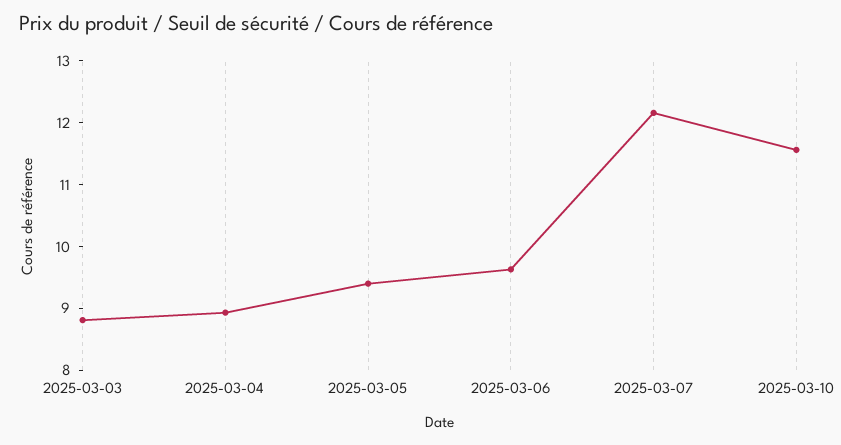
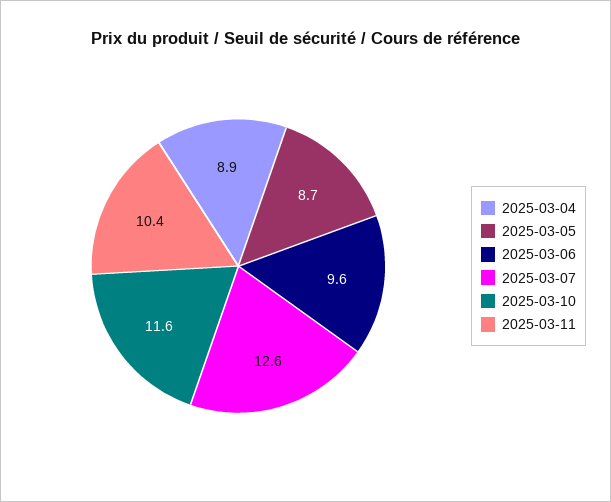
2025-03-03: 8.8 -> none
2025-03-05: 9.4 -> 8.7
2025-03-07: 12.2 -> 12.6
2025-03-11: none -> 10.4

